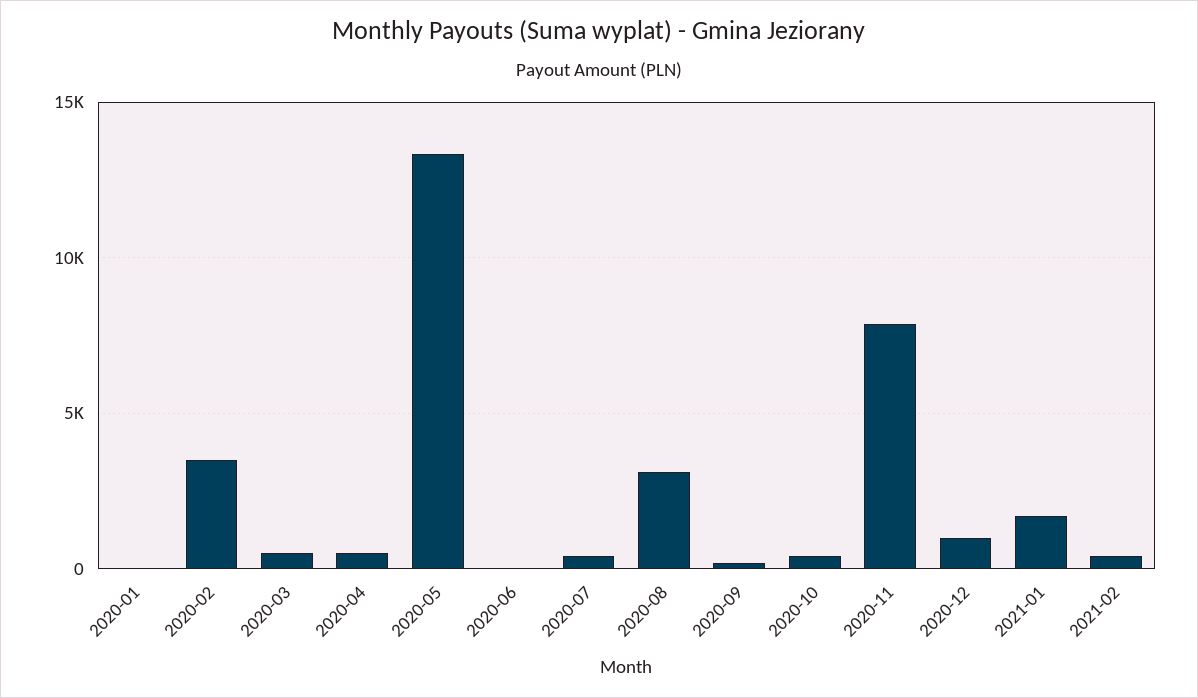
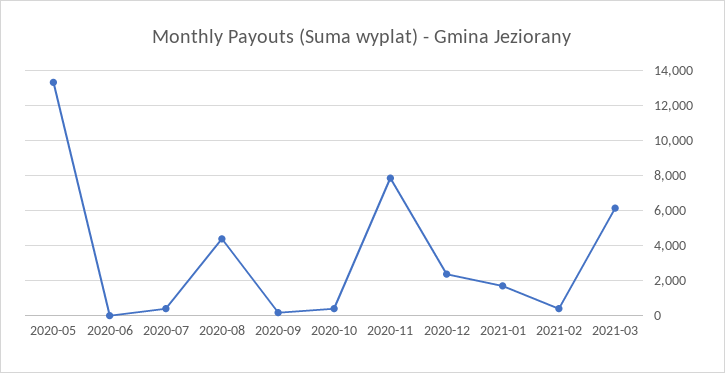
2020-01: 0 -> none
2020-02: 3500 -> none
2020-03: 500 -> none
2020-04: 500 -> none
2020-08: 3000 -> 4500
2020-12: 1000 -> 2500
2021-03: none -> 6000

